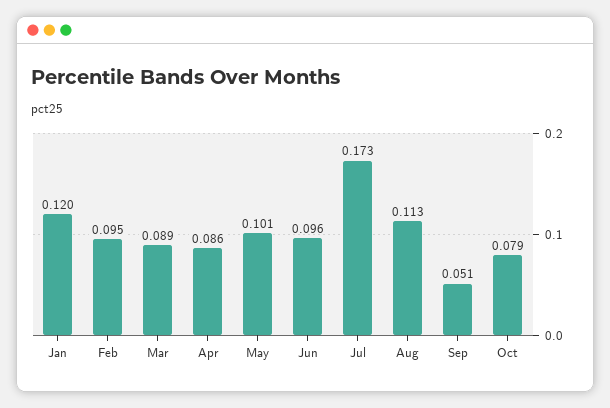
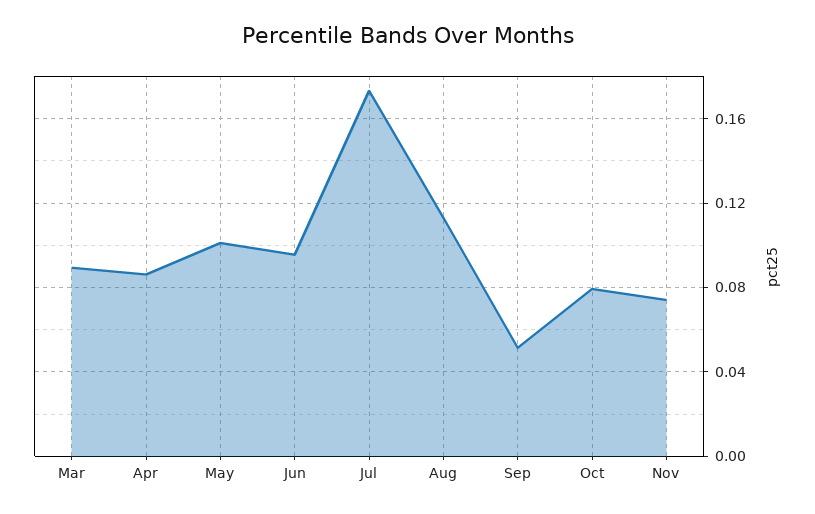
Jan: 0.12 -> none
Feb: 0.095 -> none
Nov: none -> 0.075

